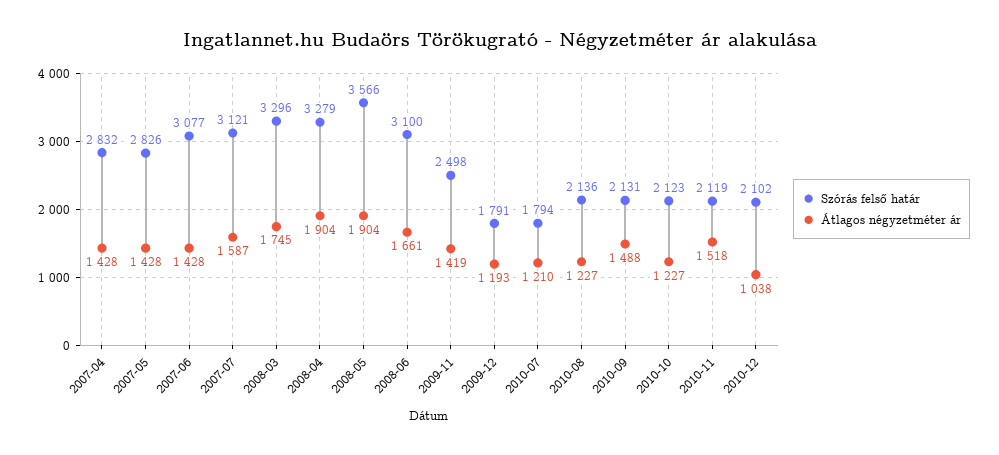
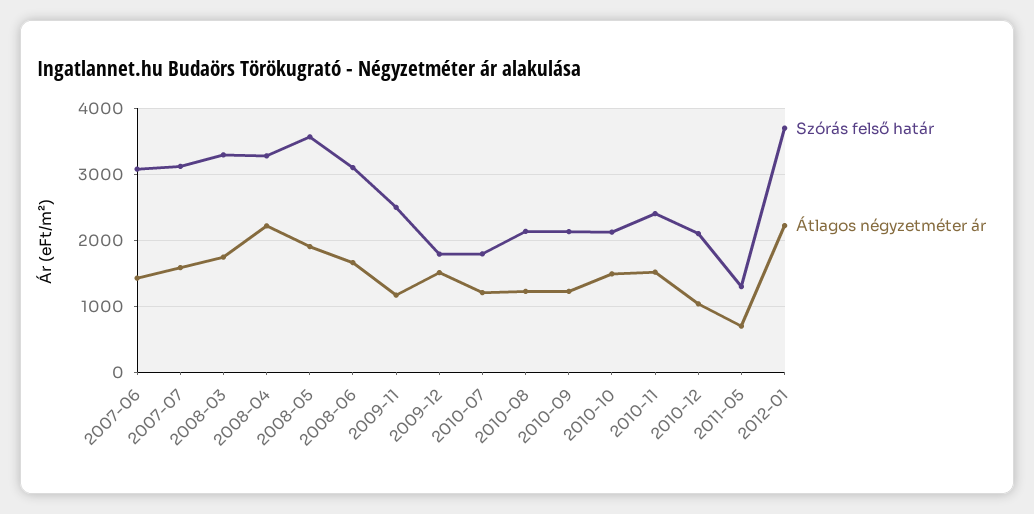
Szórás felső határ, 2007-04: 2832 -> none
Átlagos négyzetméter ár, 2007-04: 1428 -> none
Szórás felső határ, 2007-05: 2826 -> none
Átlagos négyzetméter ár, 2007-05: 1428 -> none
Átlagos négyzetméter ár, 2008-04: 1904 -> 2200
Átlagos négyzetméter ár, 2009-11: 1419 -> 1200
Átlagos négyzetméter ár, 2009-12: 1193 -> 1500
Átlagos négyzetméter ár, 2010-09: 1488 -> 1200
Átlagos négyzetméter ár, 2010-10: 1227 -> 1500
Szórás felső határ, 2010-11: 2119 -> 2400
Szórás felső határ, 2011-05: none -> 1300
Átlagos négyzetméter ár, 2011-05: none -> 700
Szórás felső határ, 2012-01: none -> 3700
Átlagos négyzetméter ár, 2012-01: none -> 2200

